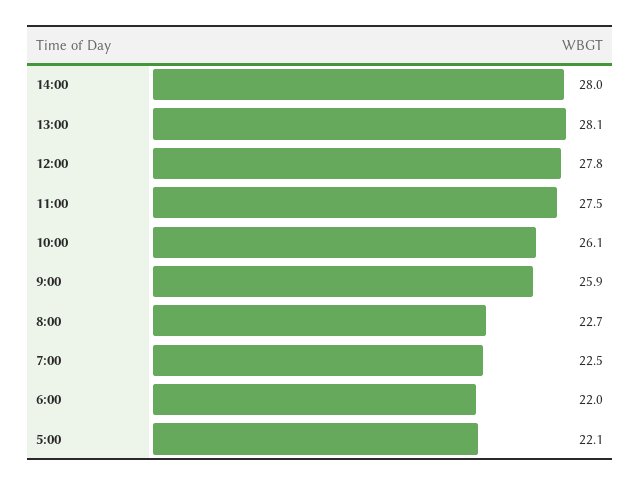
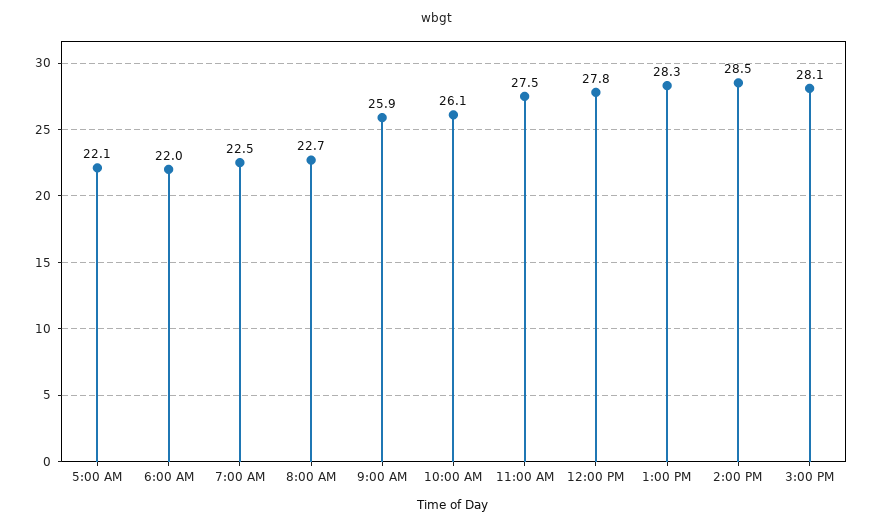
14:00: 28 -> 28.5
13:00: 28.1 -> 28.3
3:00 PM: none -> 28.1

